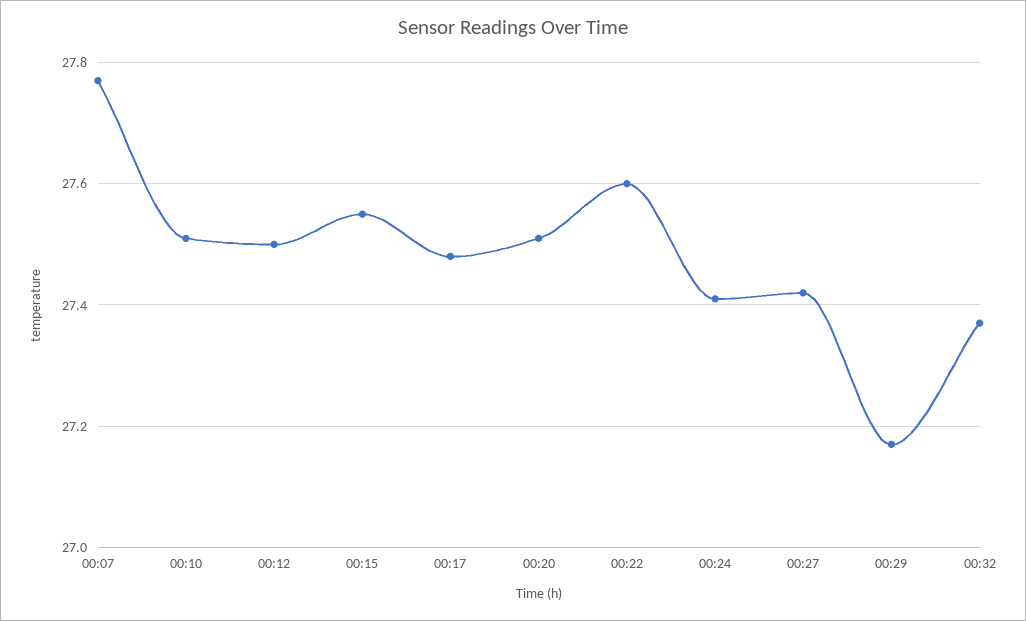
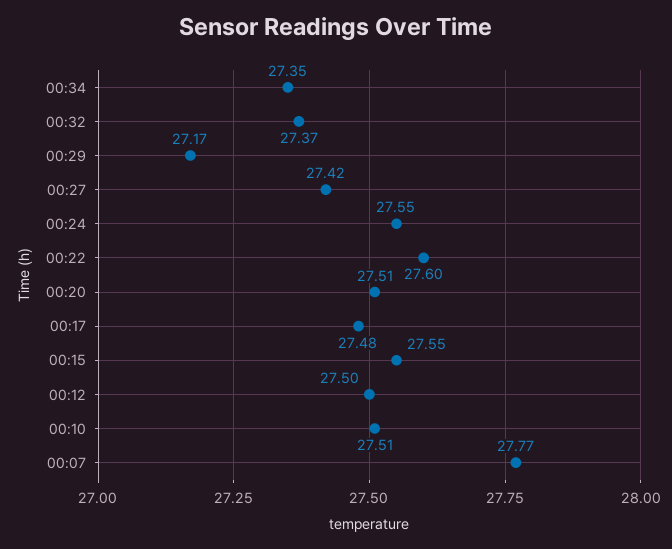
00:24: 27.4 -> 27.55
00:34: none -> 27.35

